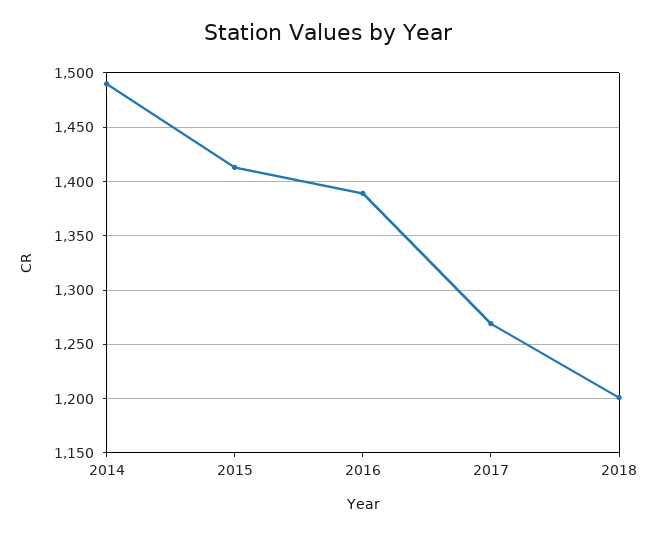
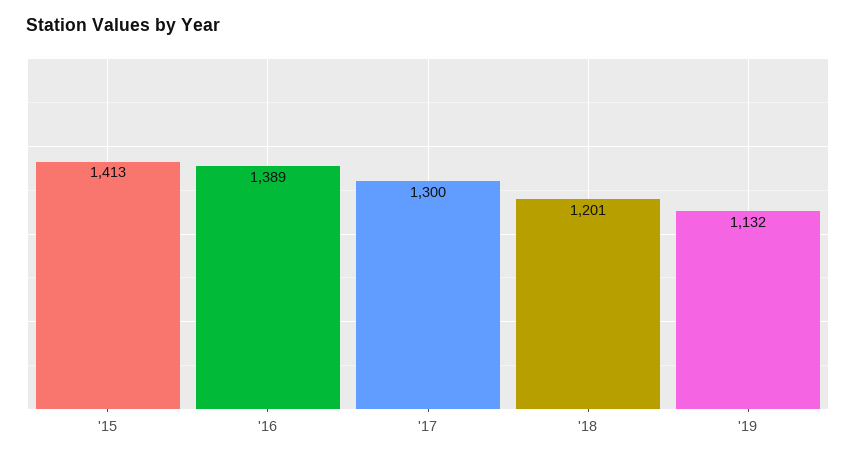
2014: 1490 -> none
2017: 1270 -> 1300
'19: none -> 1132

